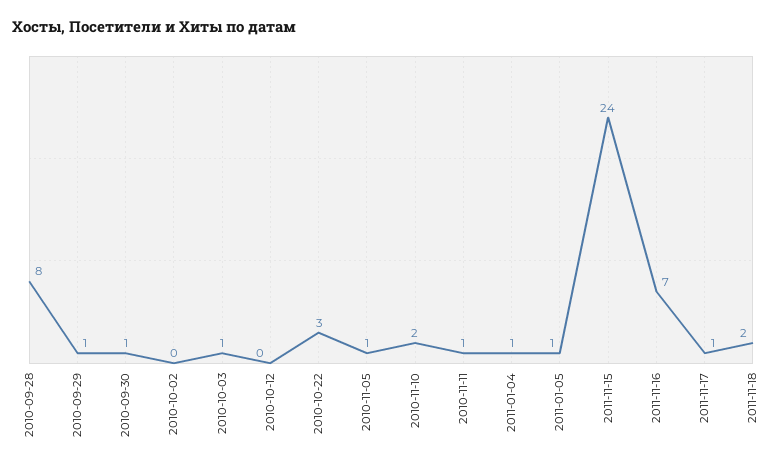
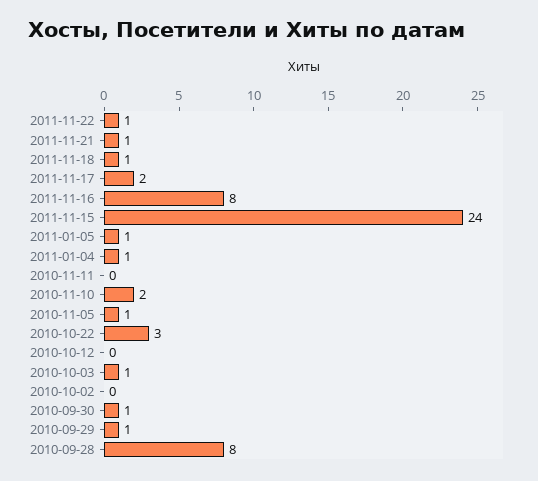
2010-11-11: 1 -> 0
2011-11-16: 7 -> 8
2011-11-17: 1 -> 2
2011-11-18: 2 -> 1
2011-11-22: none -> 1
2011-11-21: none -> 1

